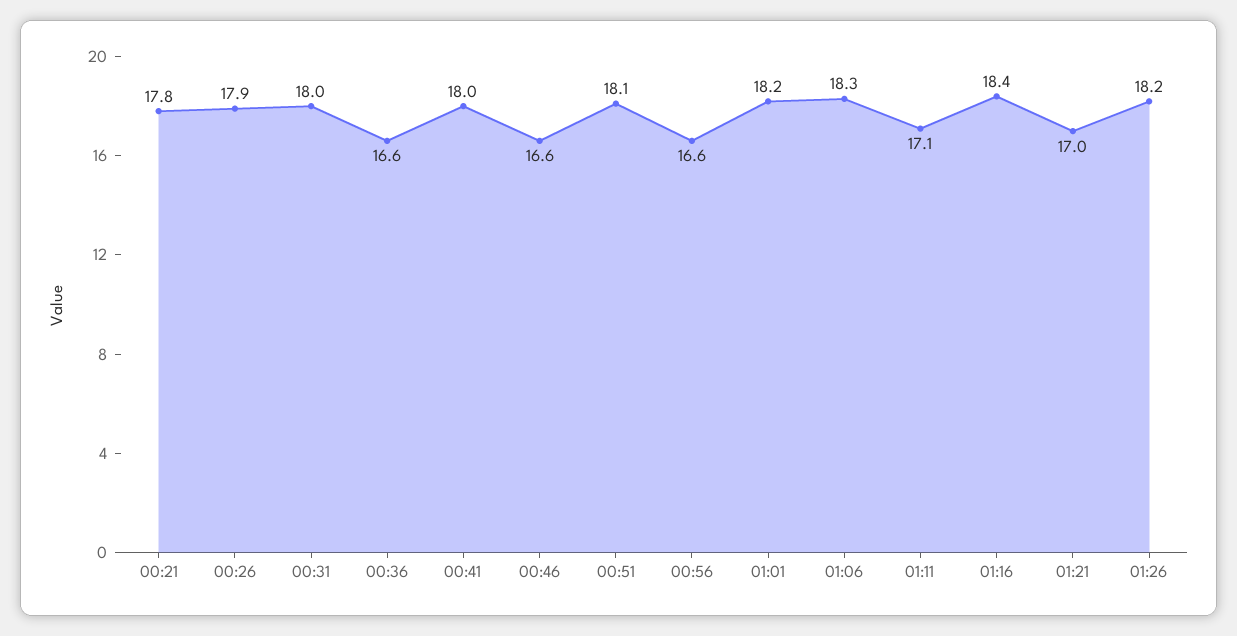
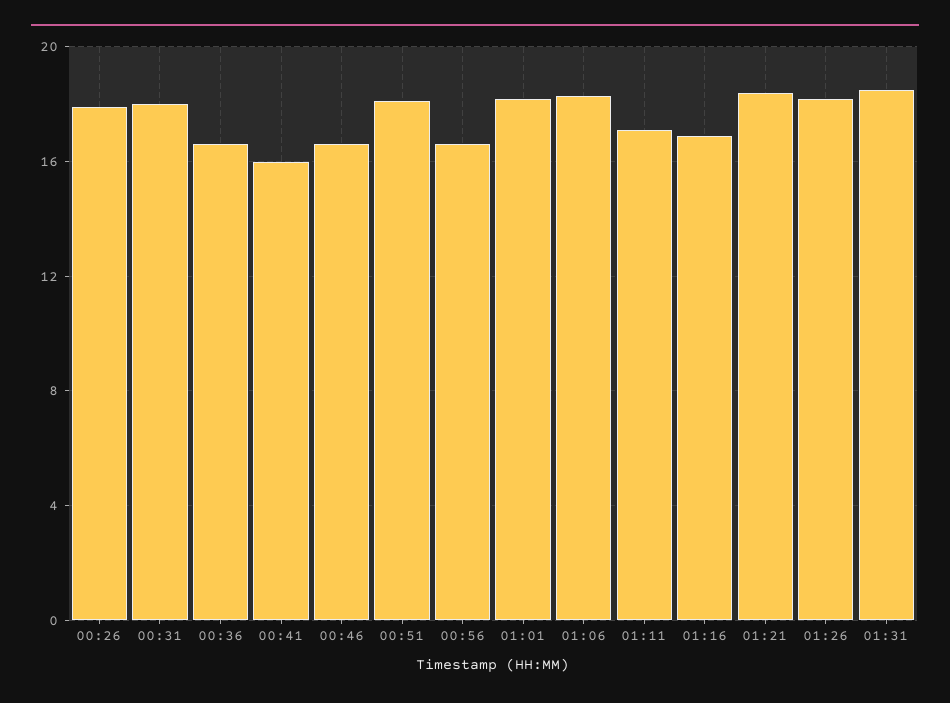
00:21: 17.8 -> none
00:41: 18 -> 16
01:16: 18.4 -> 17
01:21: 17 -> 18.5
01:31: none -> 18.5

